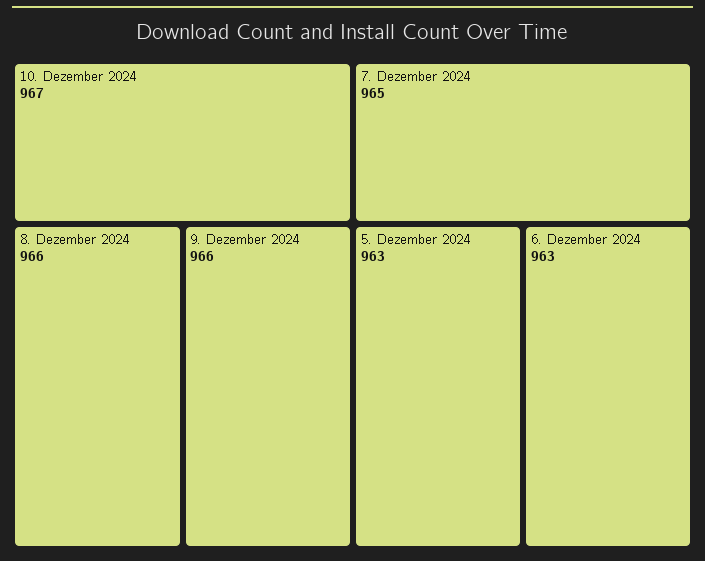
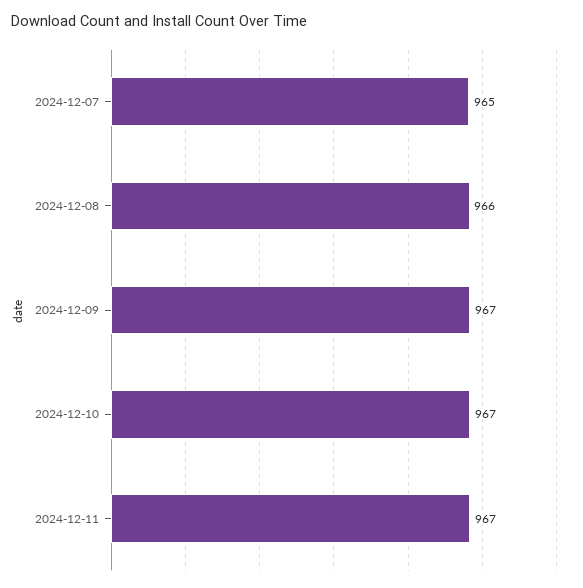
9. Dezember 2024: 966 -> 967
5. Dezember 2024: 963 -> none
6. Dezember 2024: 963 -> none
2024-12-11: none -> 967

